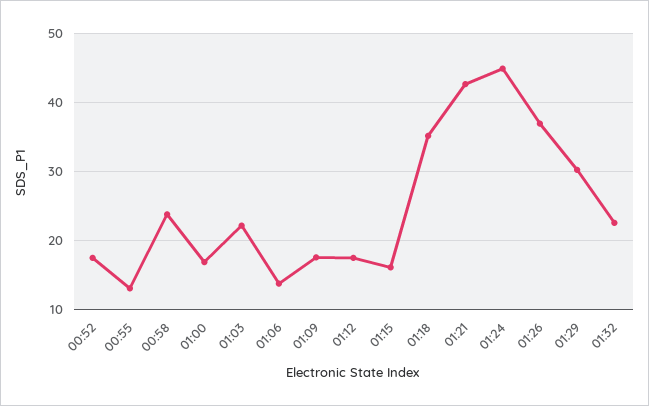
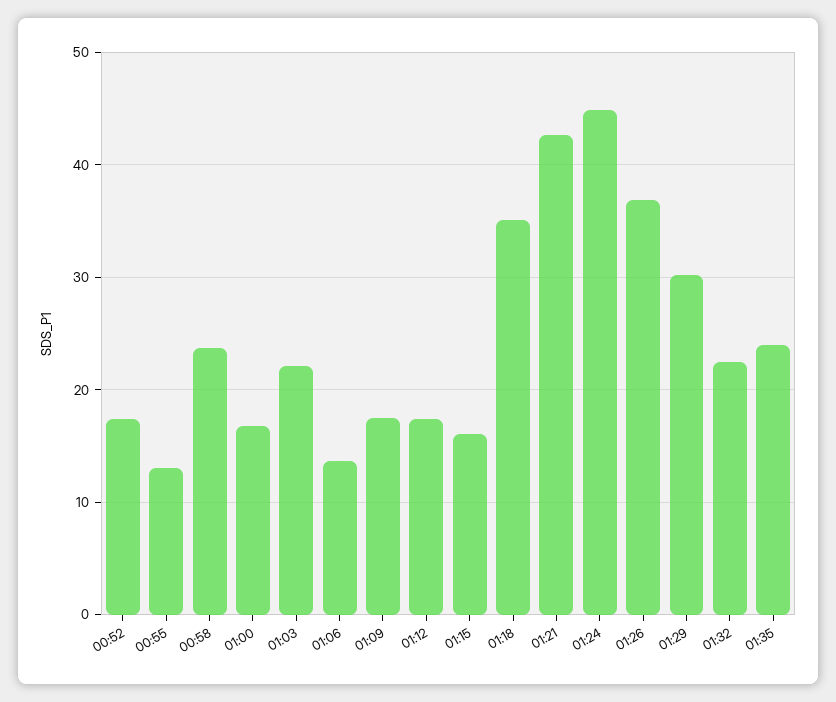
01:35: none -> 24

